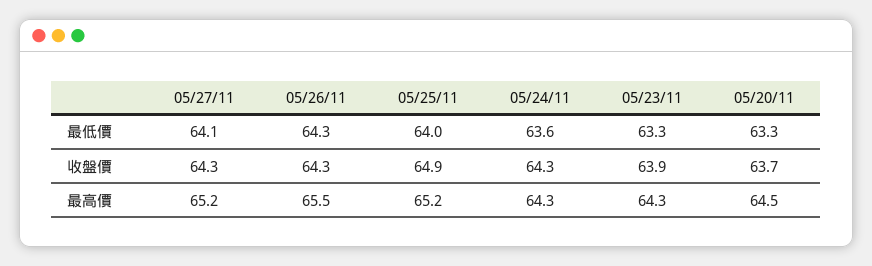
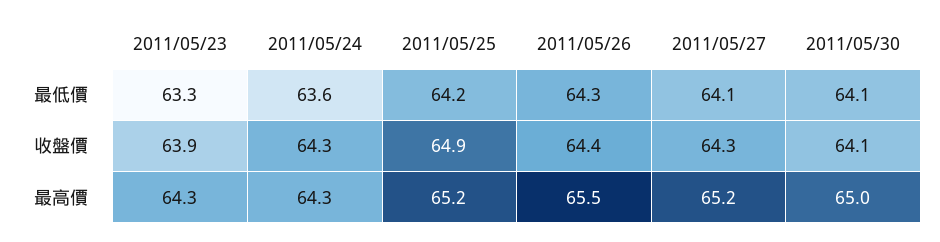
05/25/11, 最低價: 64 -> 64.2
05/20/11, 最低價: 63.3 -> none
05/26/11, 收盤價: 64.3 -> 64.4
05/20/11, 收盤價: 63.7 -> none
05/20/11, 最高價: 64.5 -> none
2011/05/30, 最低價: none -> 64.1
2011/05/30, 收盤價: none -> 64.1
2011/05/30, 最高價: none -> 65

